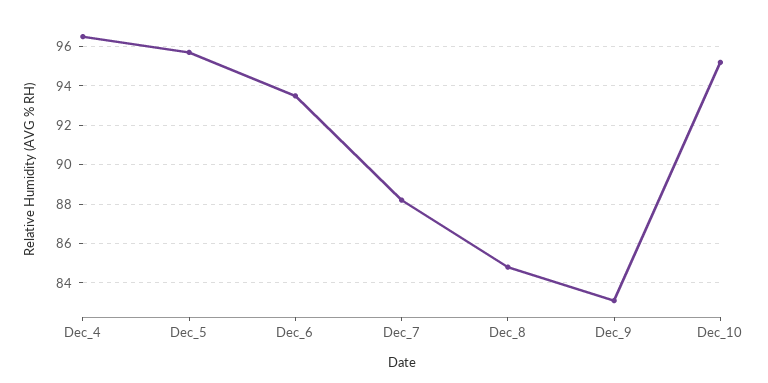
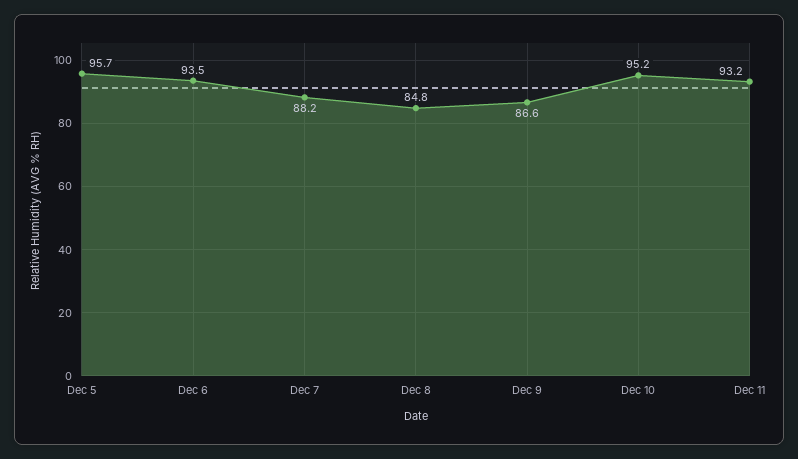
Dec_4: 96.5 -> none
Dec_9: 83 -> 86.6
Dec 11: none -> 93.2

